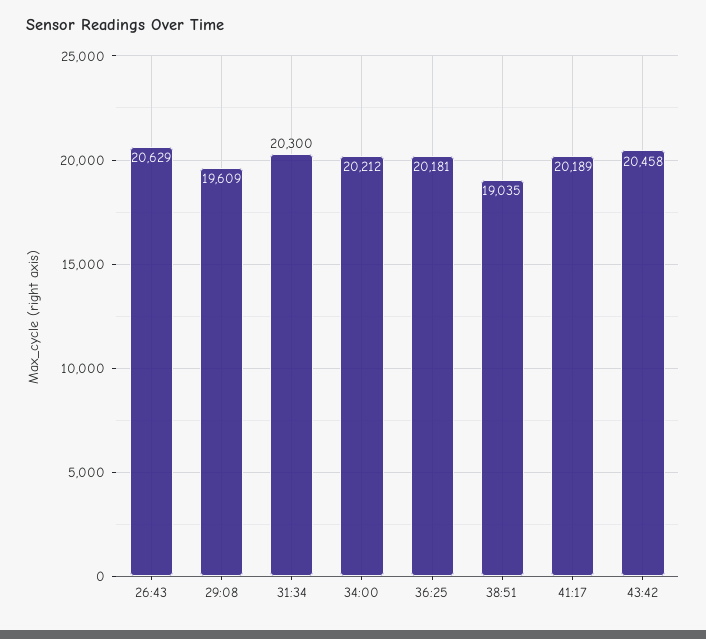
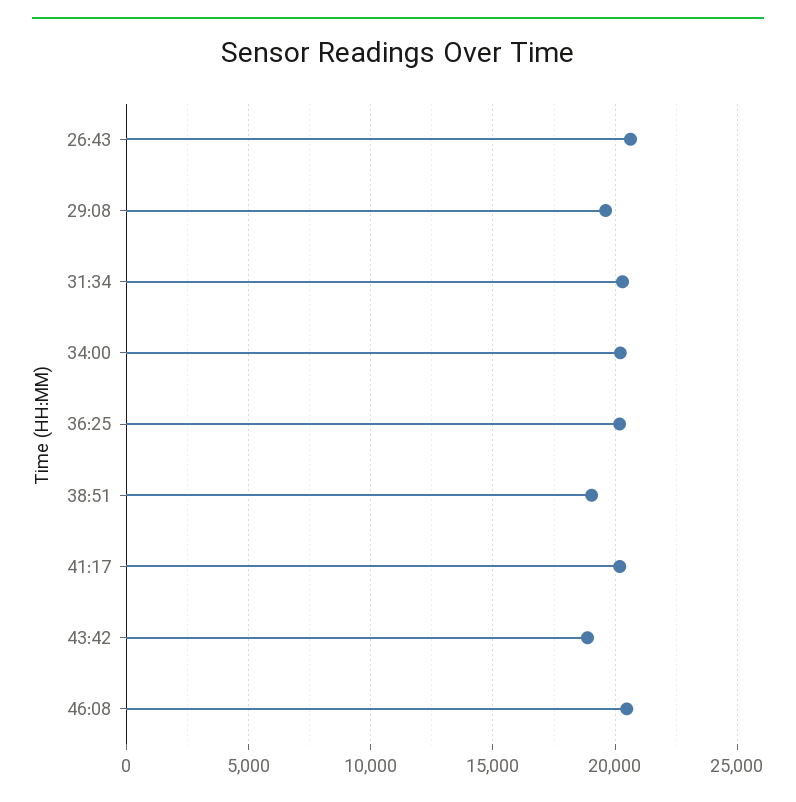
43:42: 20458 -> 19000
46:08: none -> 20500

